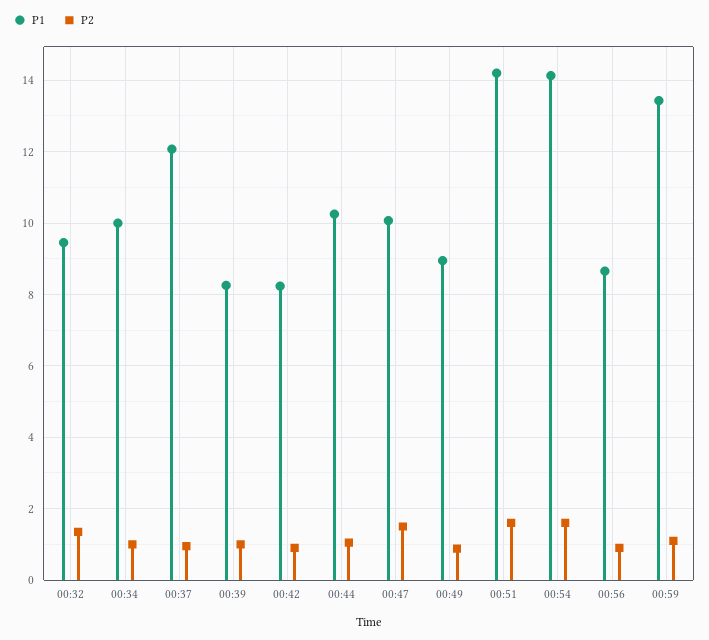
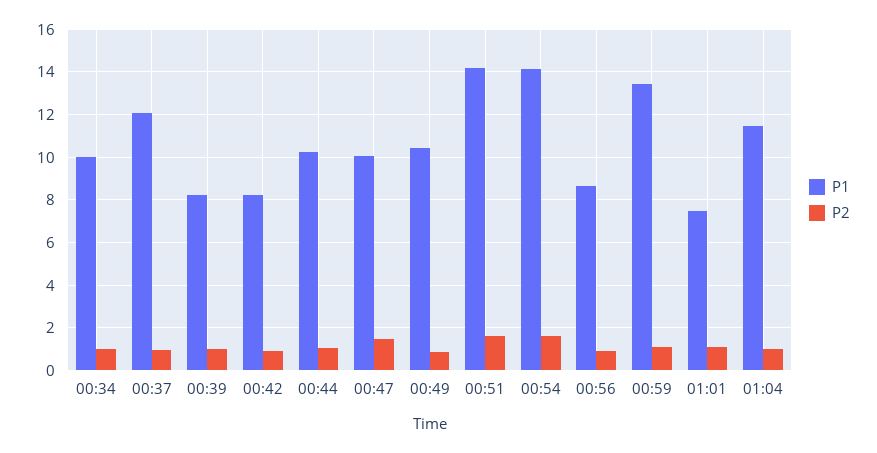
P1, 00:32: 9.4 -> none
P2, 00:32: 1.4 -> none
P1, 00:49: 9 -> 10.5
P1, 01:01: none -> 7.5
P2, 01:01: none -> 1
P1, 01:04: none -> 11.5
P2, 01:04: none -> 1

